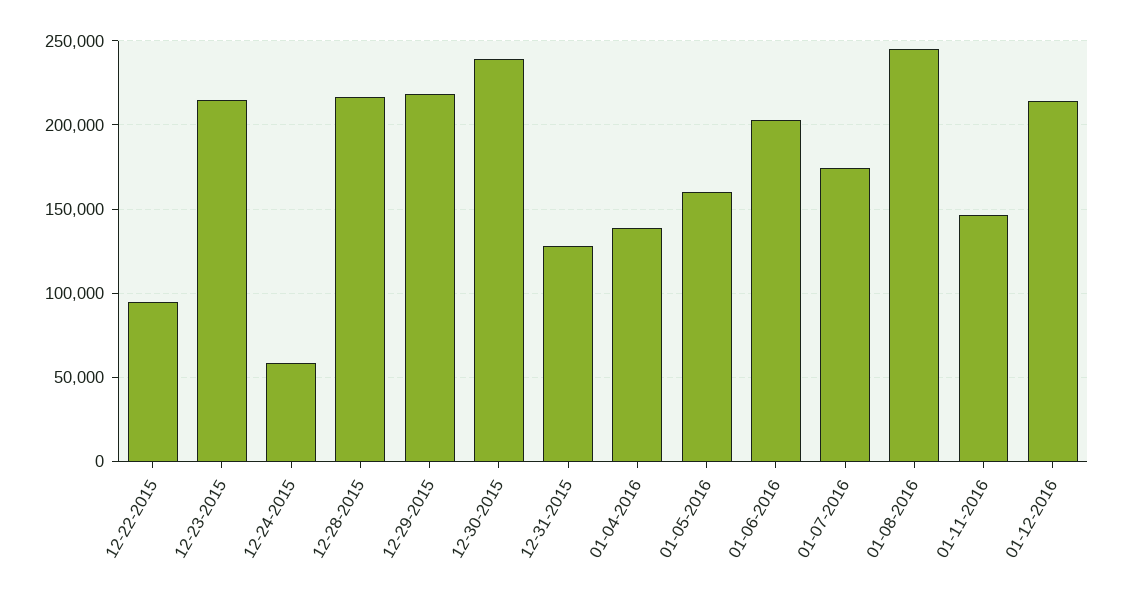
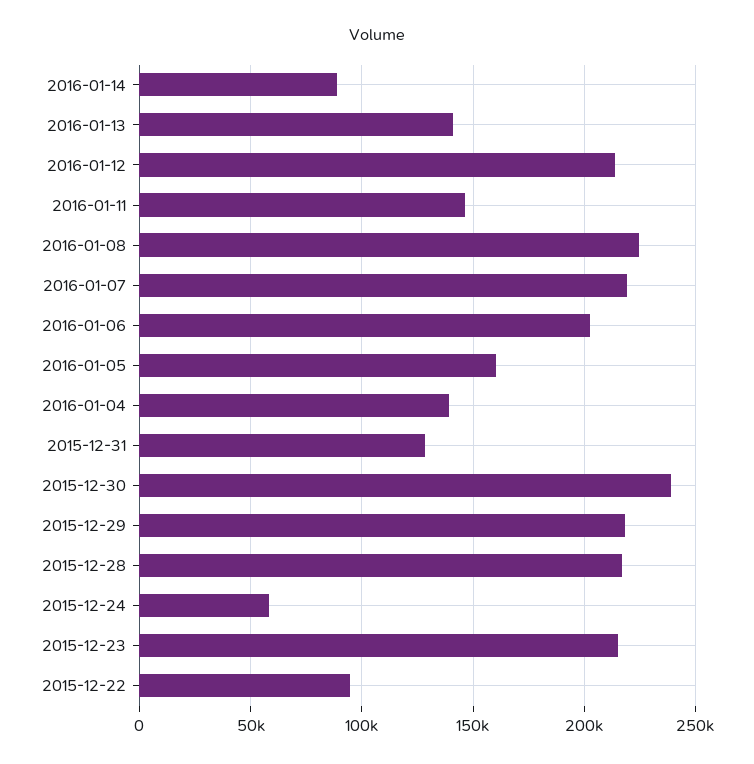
01-07-2016: 175000 -> 220000
01-08-2016: 245000 -> 225000
2016-01-14: none -> 90000
2016-01-13: none -> 140000

